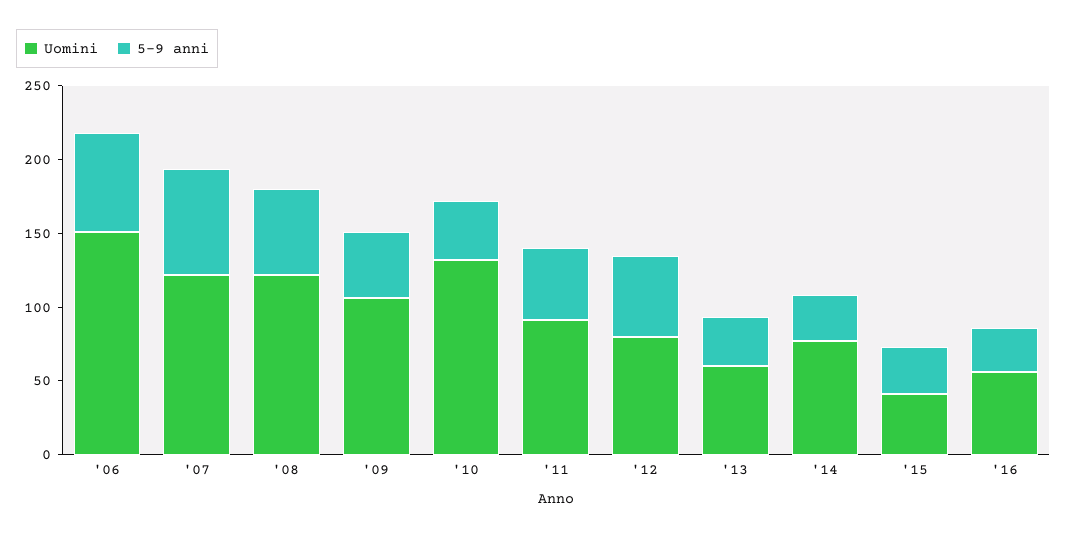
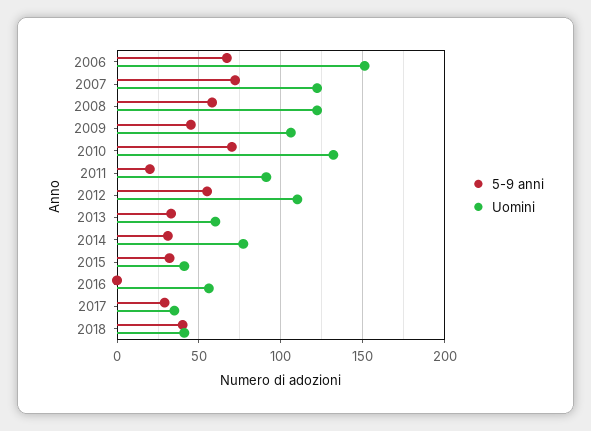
5-9 anni, '10: 40 -> 70
5-9 anni, '11: 50 -> 20
Uomini, '12: 80 -> 110
5-9 anni, '16: 30 -> 0
5-9 anni, 2017: none -> 30
Uomini, 2017: none -> 35
5-9 anni, 2018: none -> 40
Uomini, 2018: none -> 40

